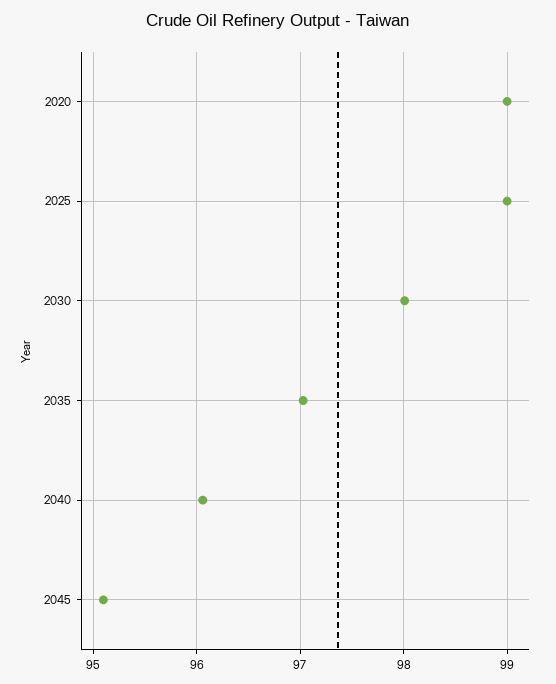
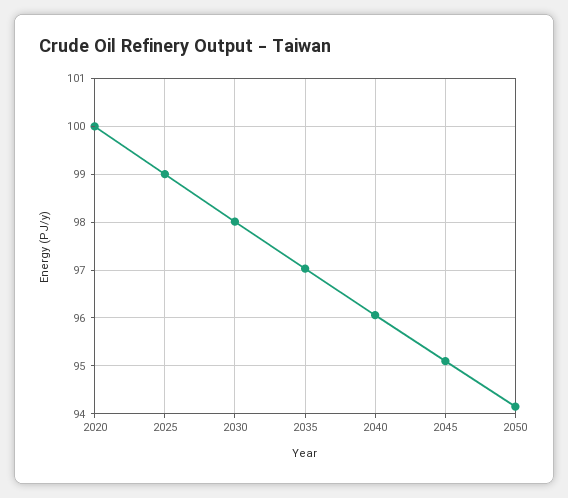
2020: 99 -> 100
2050: none -> 94.2

